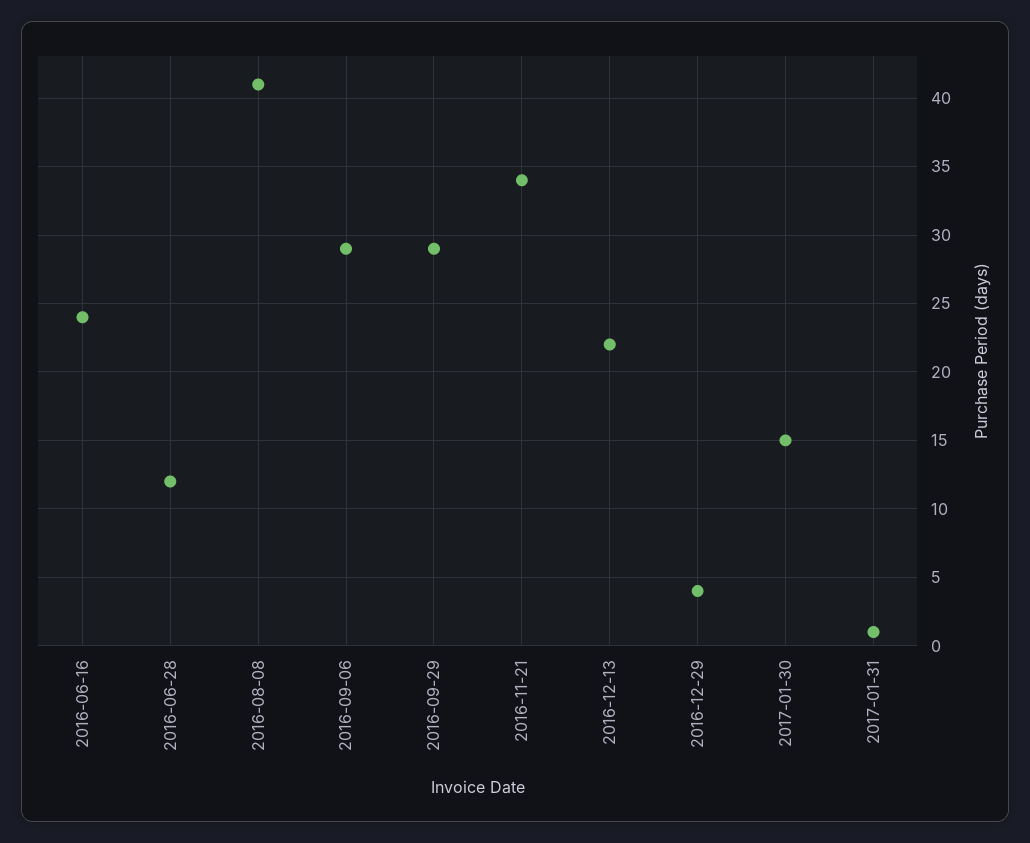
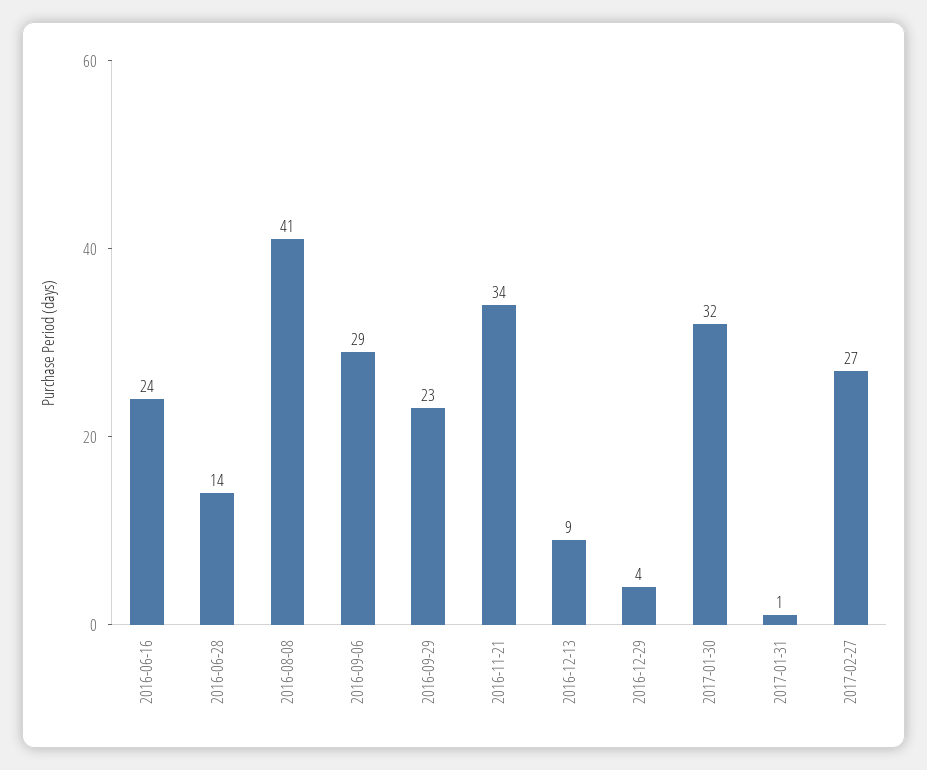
2016-06-28: 12 -> 14
2016-09-29: 29 -> 23
2016-12-13: 22 -> 9
2017-01-30: 15 -> 32
2017-02-27: none -> 27

